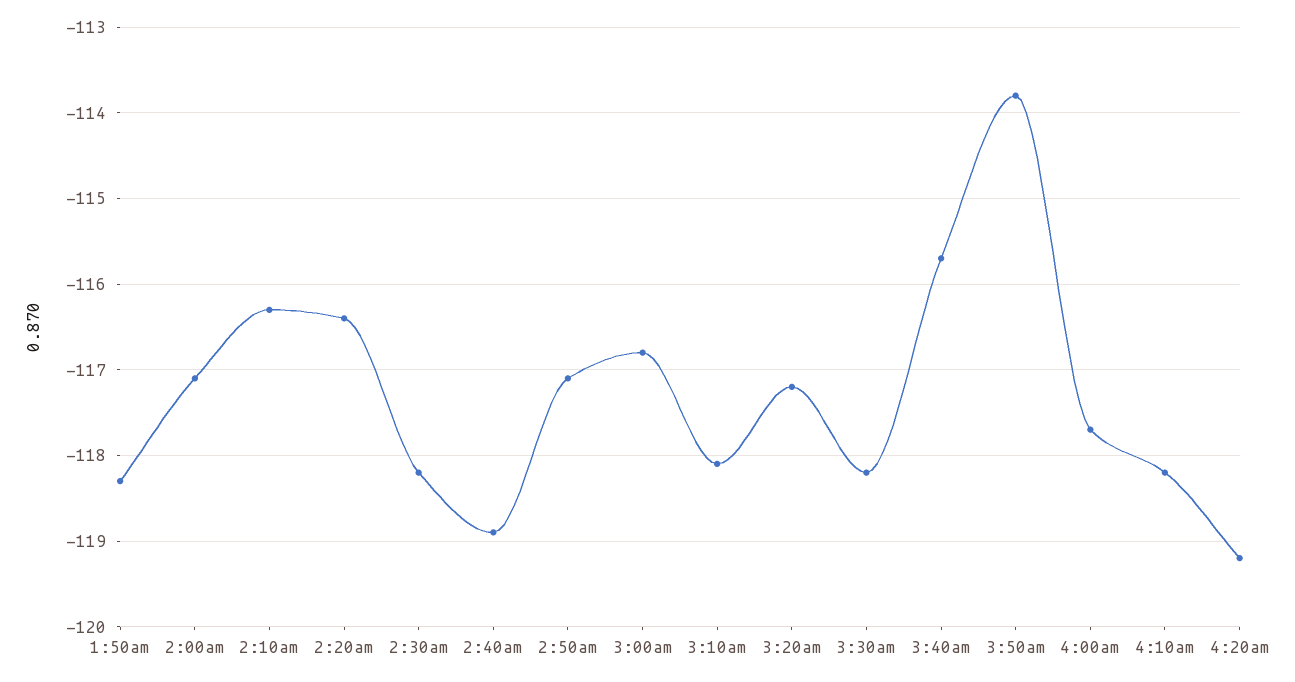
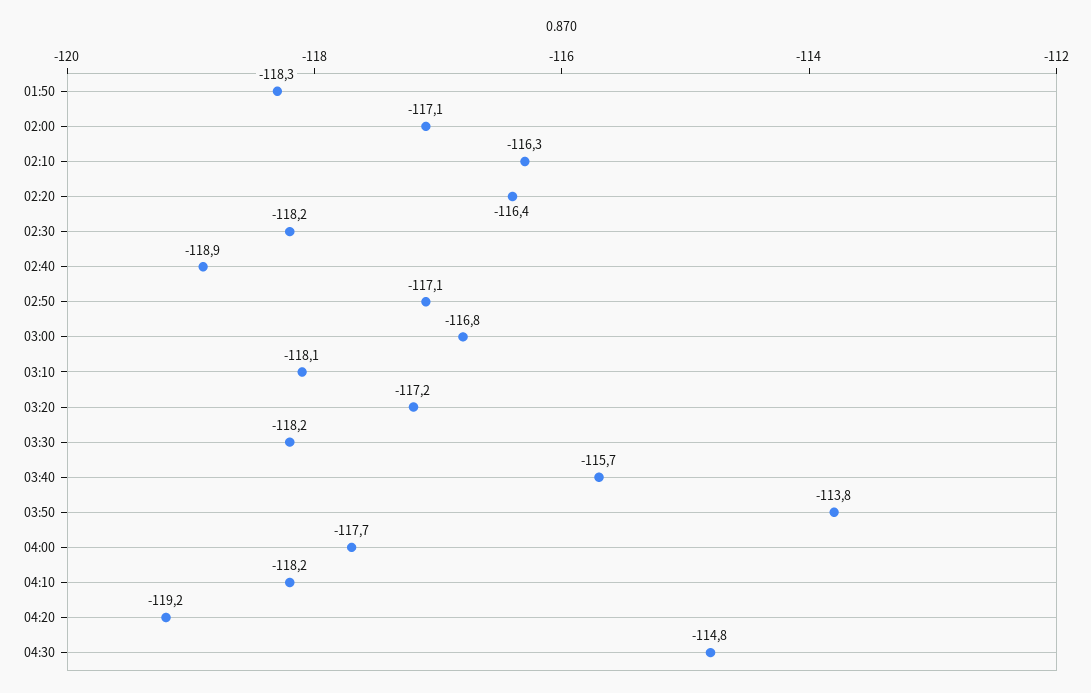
04:30: none -> -114.8

